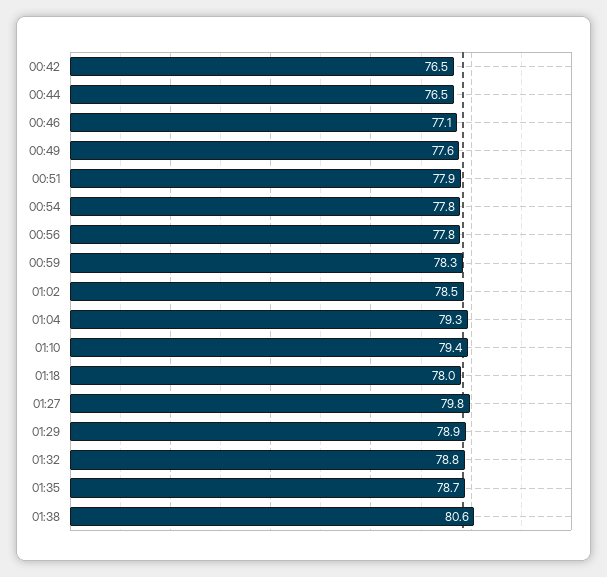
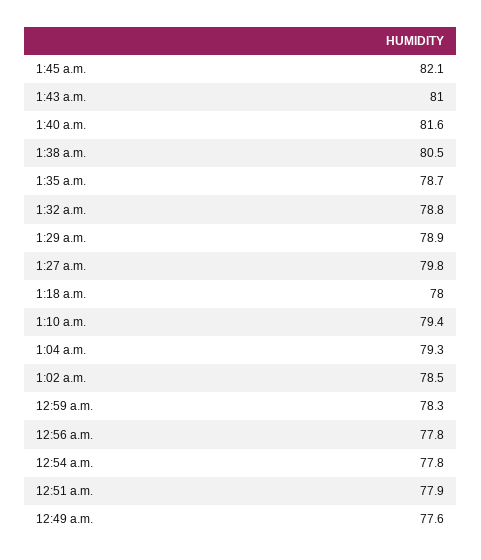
00:42: 76.5 -> none
00:44: 76.5 -> none
00:46: 77.1 -> none
01:38: 80.6 -> 80.5
1:45 a.m.: none -> 82.1
1:43 a.m.: none -> 81
1:40 a.m.: none -> 81.6

